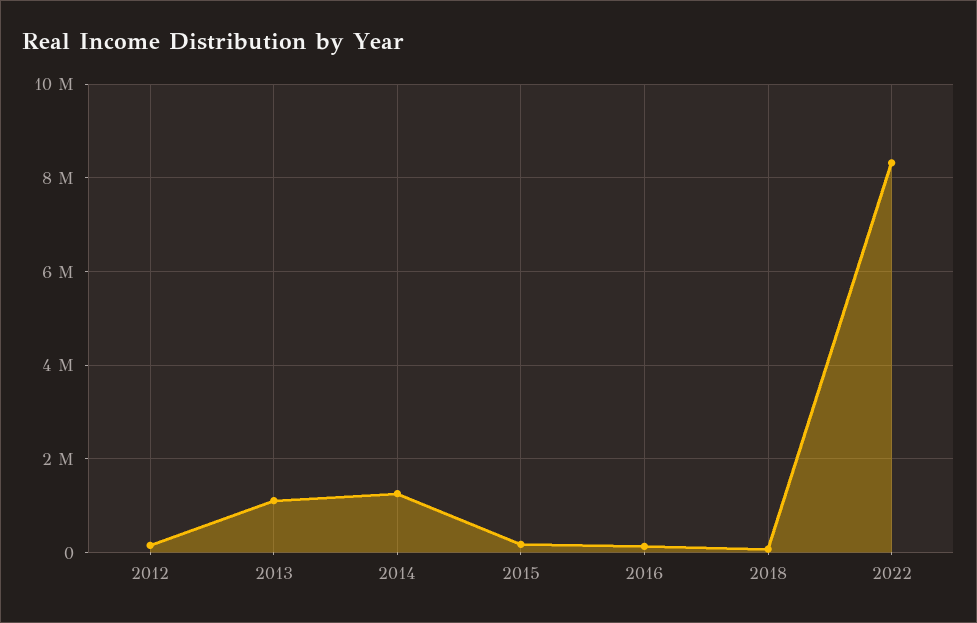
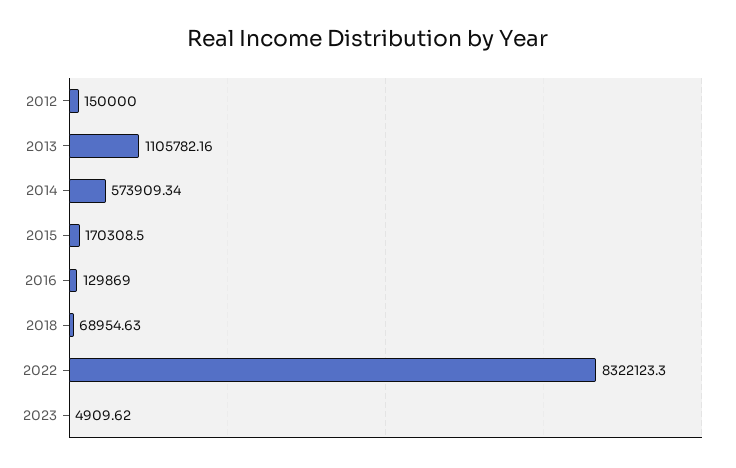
2014: 1200000 -> 573909.34
2023: none -> 4909.62

